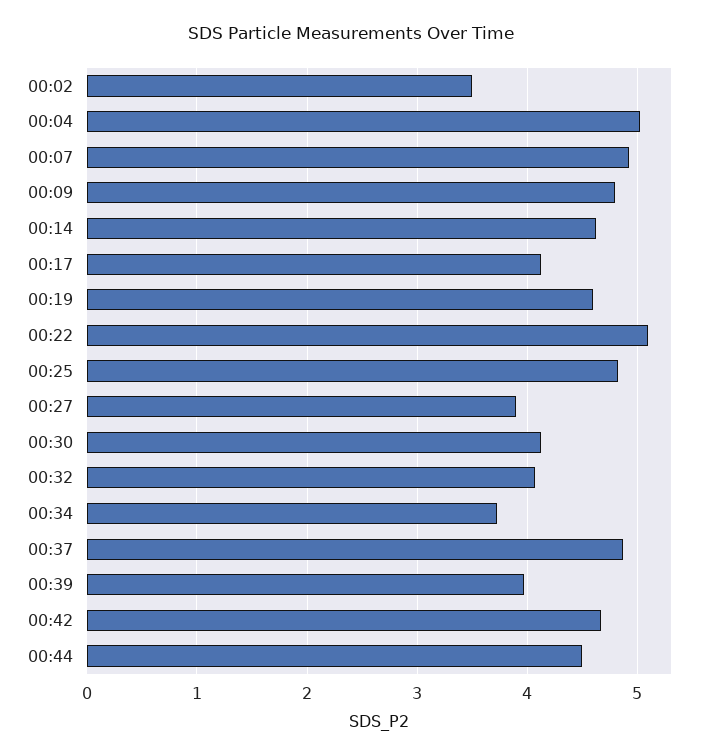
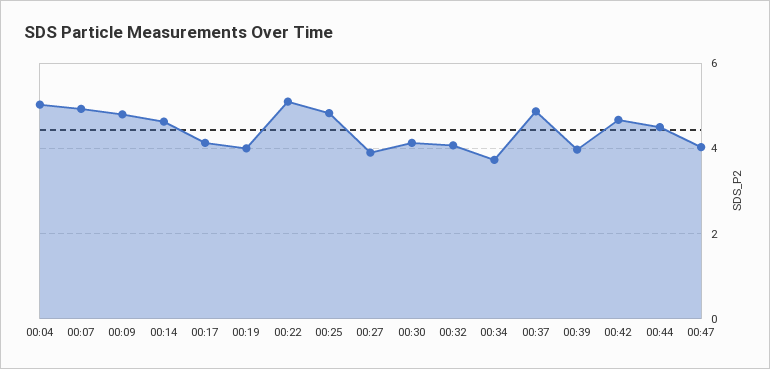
00:02: 3.5 -> none
00:19: 4.6 -> 4
00:47: none -> 4

